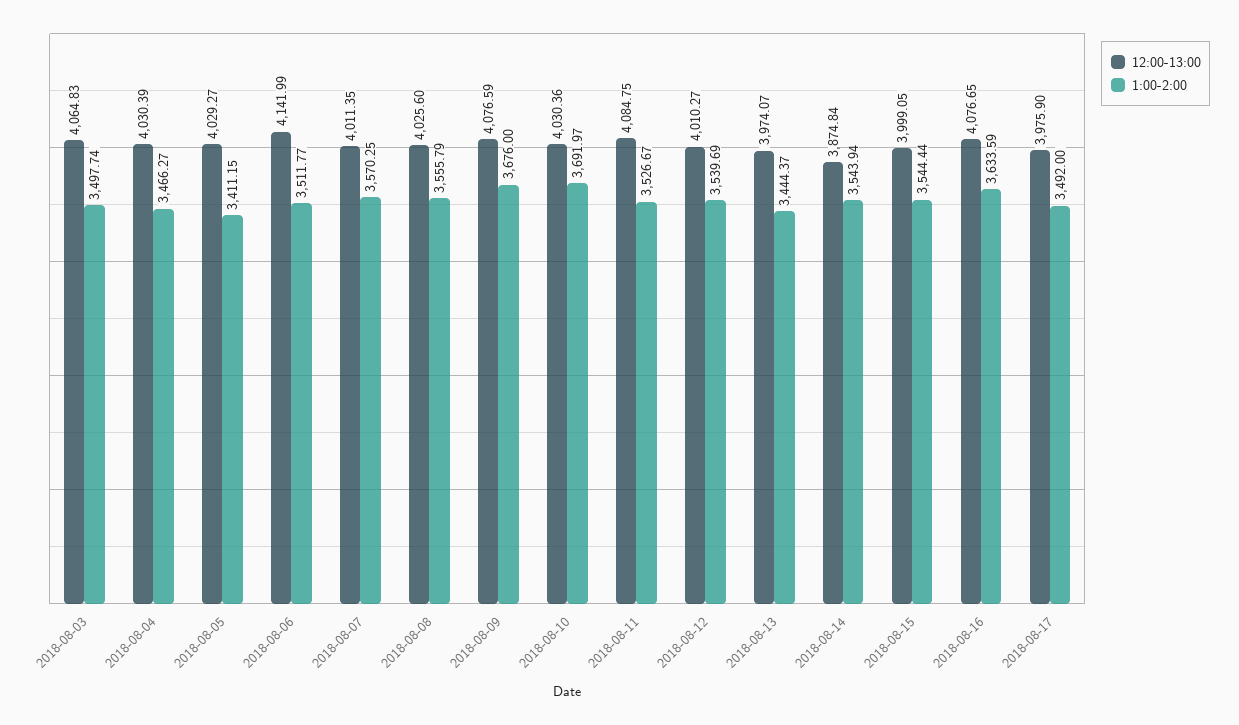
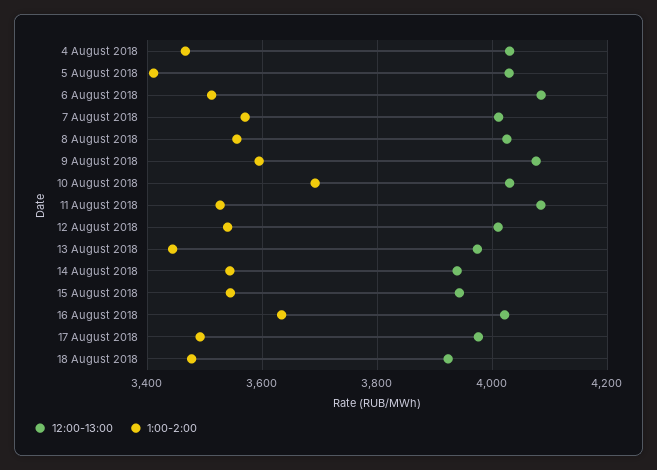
12:00-13:00, 2018-08-03: 4064.83 -> none
1:00-2:00, 2018-08-03: 3497.74 -> none
12:00-13:00, 2018-08-06: 4141.99 -> 4080
1:00-2:00, 2018-08-09: 3676 -> 3600
12:00-13:00, 2018-08-14: 3874.84 -> 3940
12:00-13:00, 2018-08-15: 3999.05 -> 3940
12:00-13:00, 2018-08-16: 4076.65 -> 4020
12:00-13:00, 18 August 2018: none -> 3920
1:00-2:00, 18 August 2018: none -> 3480

